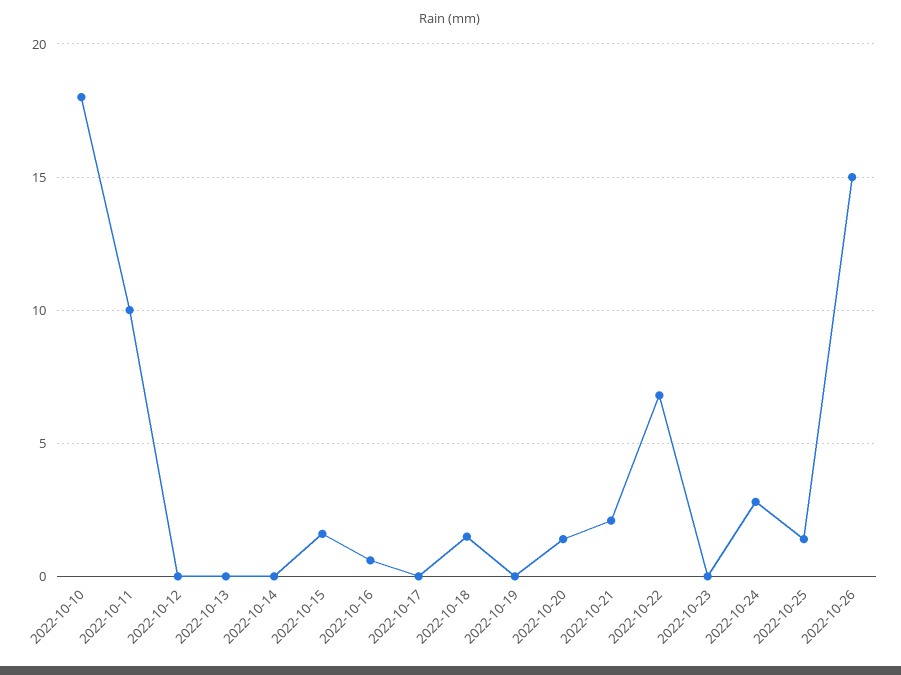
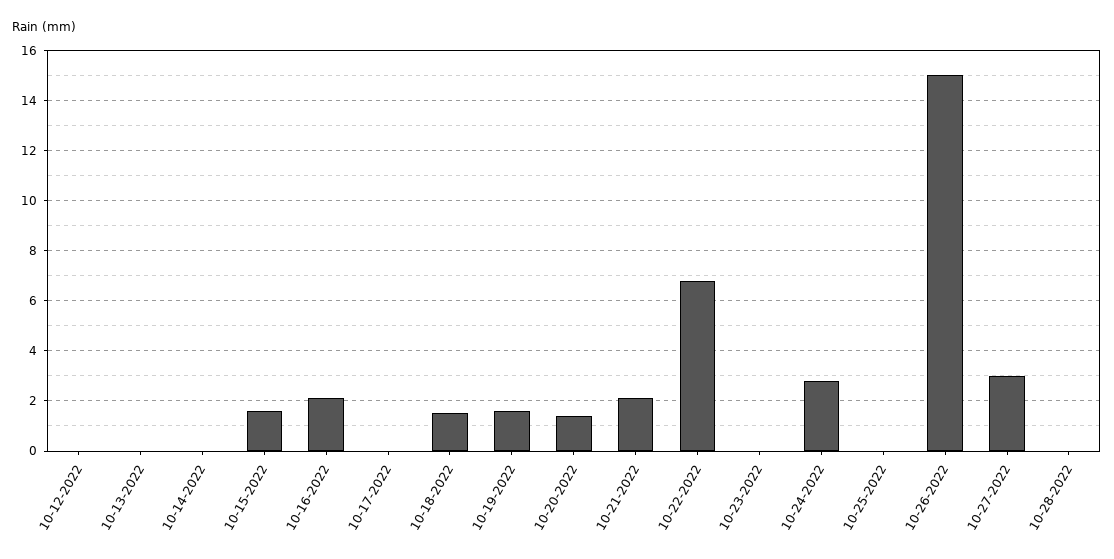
2022-10-10: 18 -> none
2022-10-11: 10 -> none
2022-10-16: 0.5 -> 2
2022-10-19: 0 -> 1.5
2022-10-25: 1.5 -> 0
10-27-2022: none -> 3
10-28-2022: none -> 0

